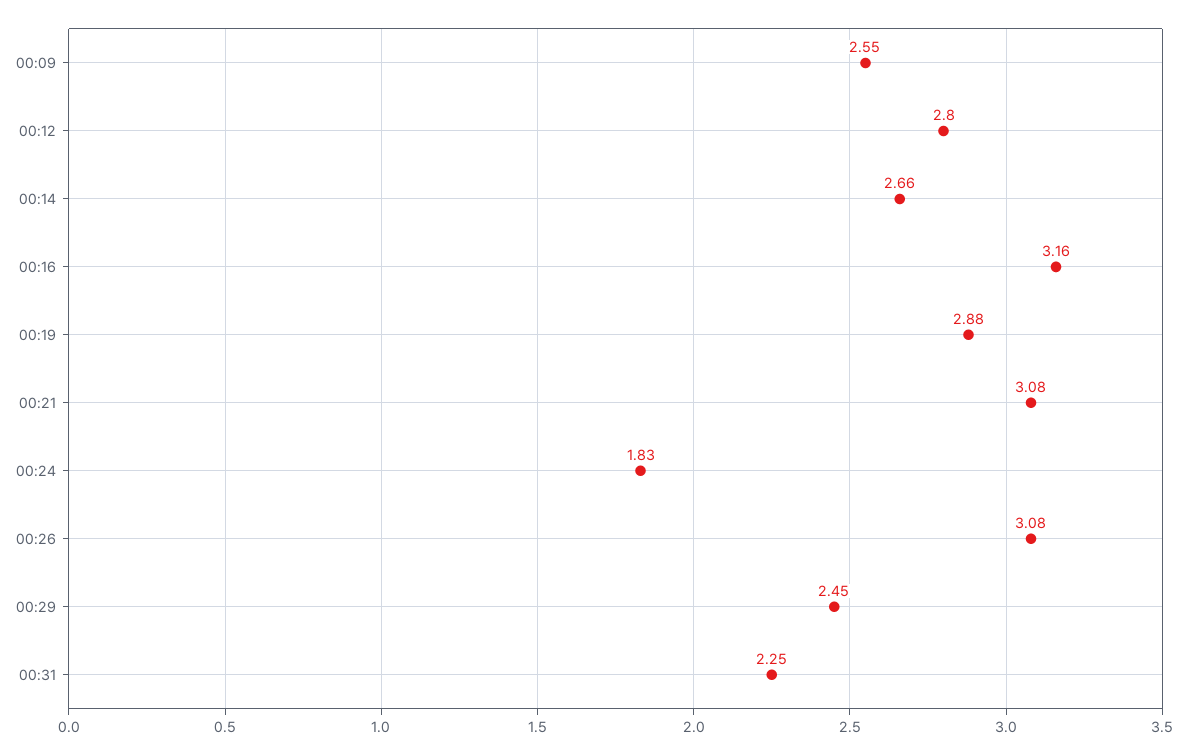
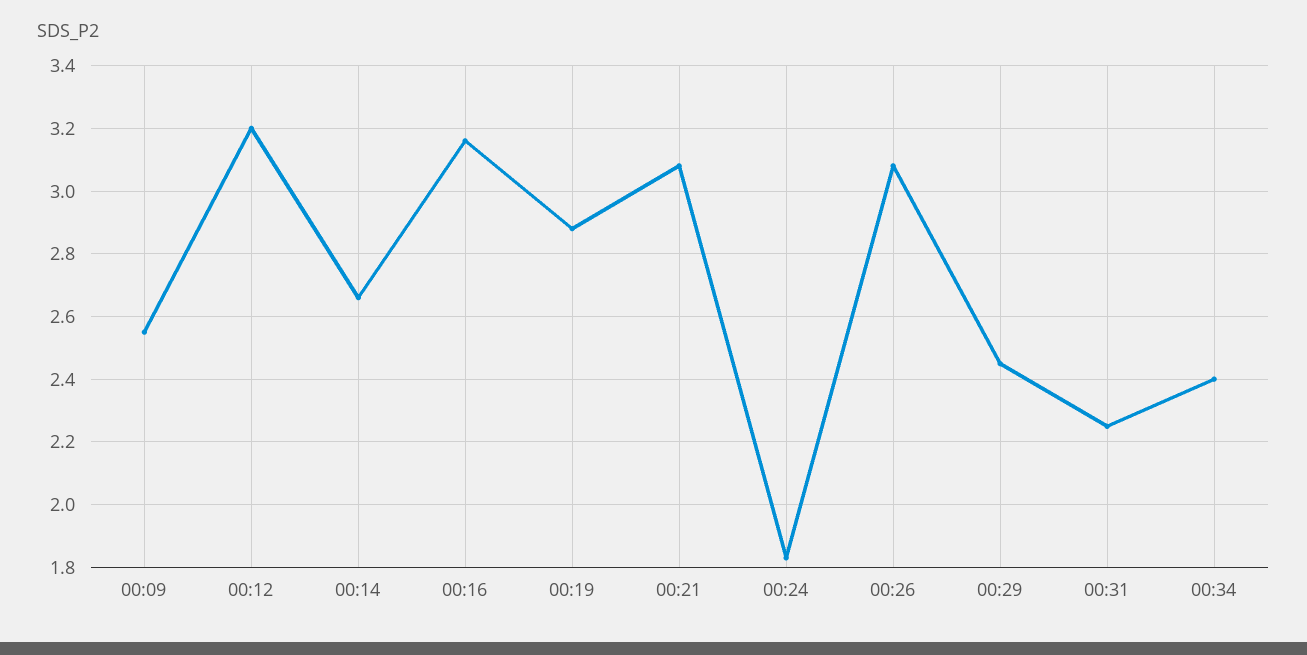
00:12: 2.8 -> 3.2
00:34: none -> 2.4

